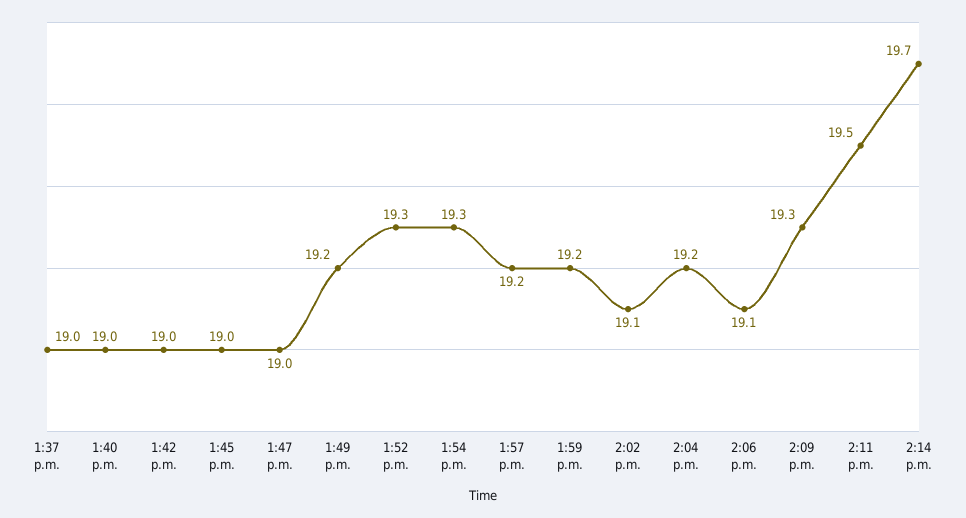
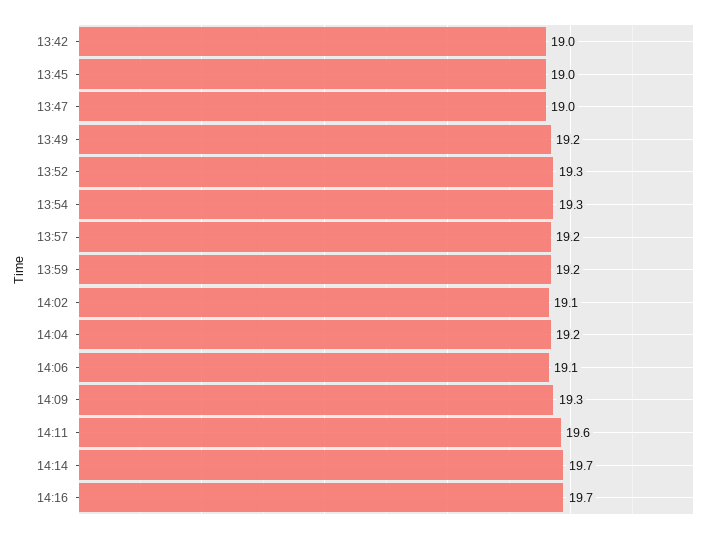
1:37 p.m.: 19 -> none
1:40 p.m.: 19 -> none
2:11 p.m.: 19.5 -> 19.6
14:16: none -> 19.7

